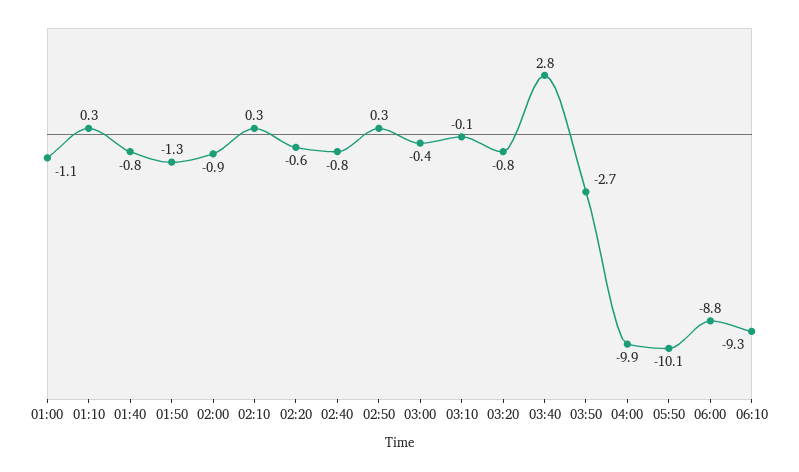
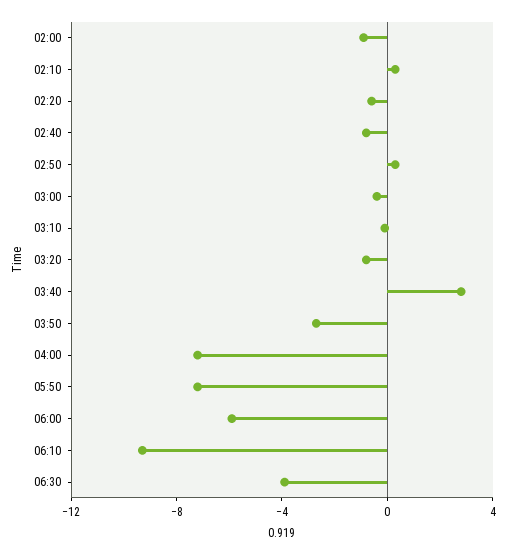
01:00: -1.1 -> none
01:10: 0.3 -> none
01:40: -0.8 -> none
01:50: -1.3 -> none
04:00: -9.9 -> -7
05:50: -10.1 -> -7
06:00: -8.8 -> -6
06:30: none -> -4

